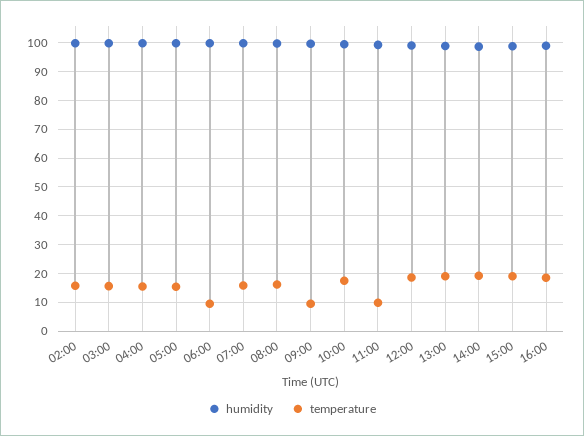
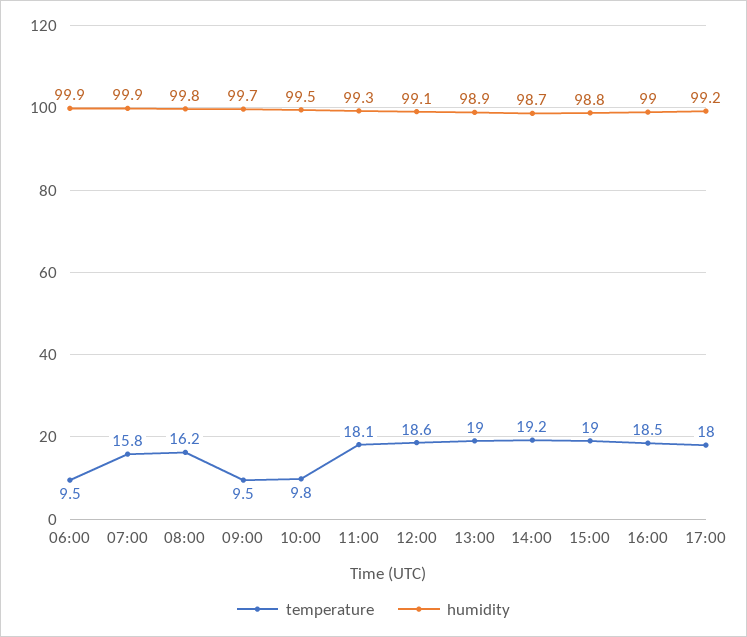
humidity, 02:00: 100 -> none
temperature, 02:00: 15 -> none
humidity, 03:00: 100 -> none
temperature, 03:00: 15 -> none
humidity, 04:00: 100 -> none
temperature, 04:00: 15 -> none
humidity, 05:00: 100 -> none
temperature, 05:00: 15 -> none
temperature, 10:00: 17.5 -> 9.8
temperature, 11:00: 10 -> 18.1
temperature, 17:00: none -> 18
humidity, 17:00: none -> 99.2

